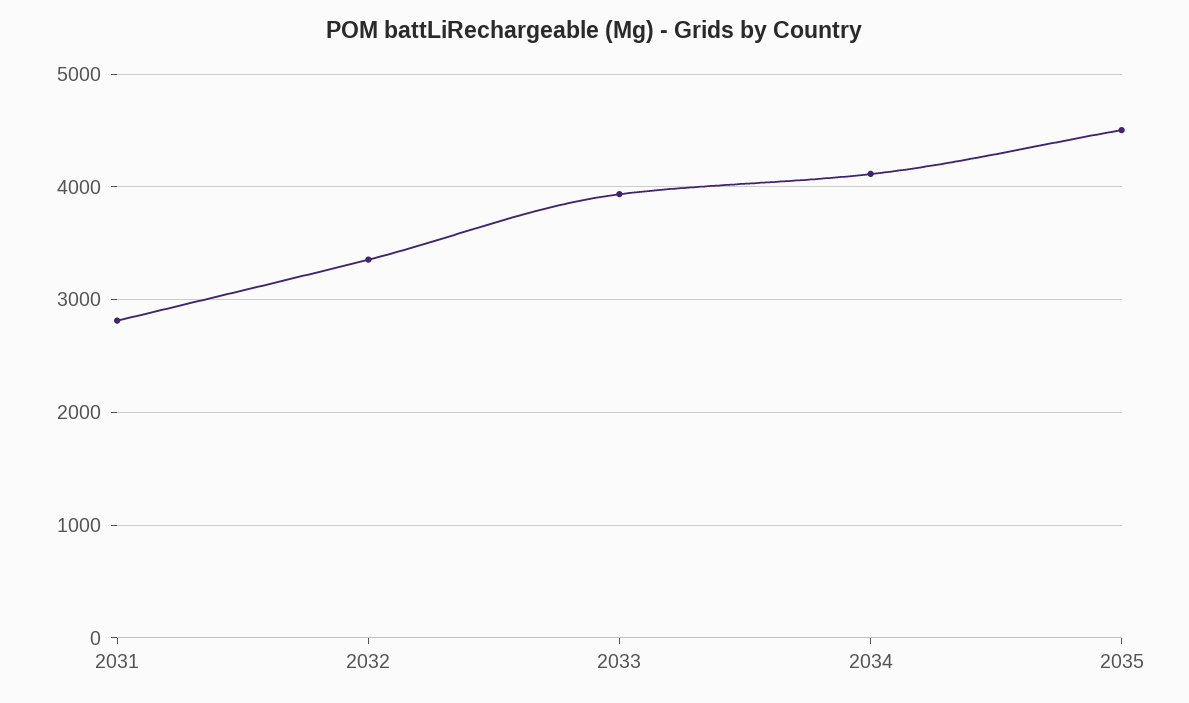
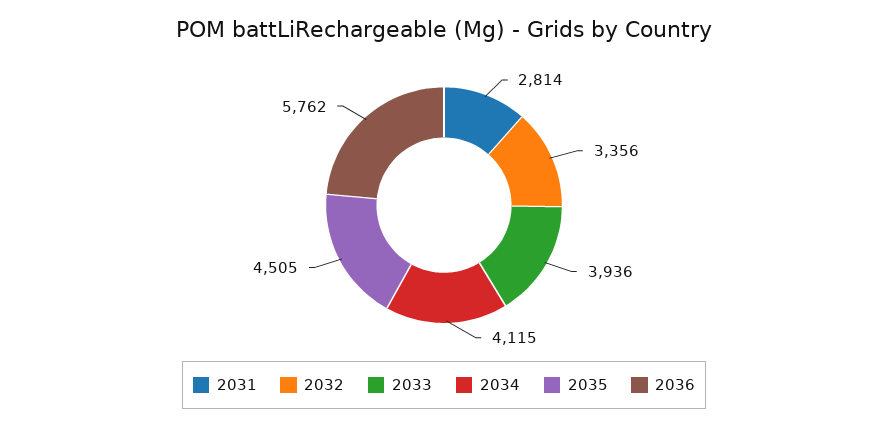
2036: none -> 5762

